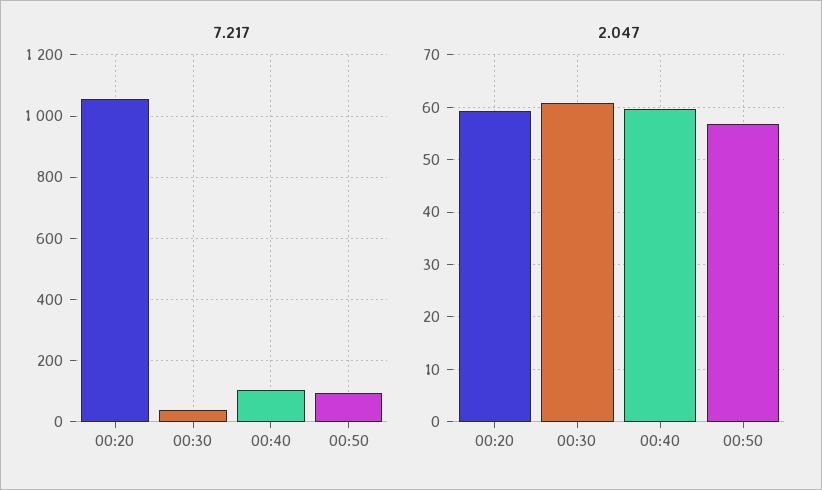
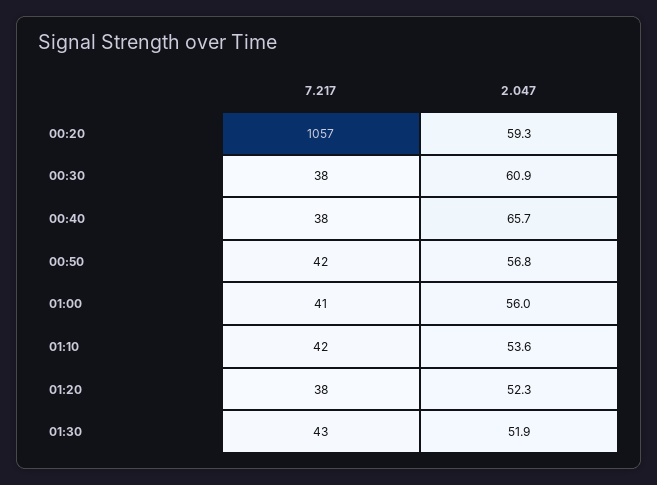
7.217, 00:40: 100 -> 38
7.217, 00:50: 100 -> 42
2.047, 00:40: 60 -> 65.7
7.217, 01:00: none -> 41
2.047, 01:00: none -> 56
7.217, 01:10: none -> 42
2.047, 01:10: none -> 53.6
7.217, 01:20: none -> 38
2.047, 01:20: none -> 52.3
7.217, 01:30: none -> 43
2.047, 01:30: none -> 51.9

